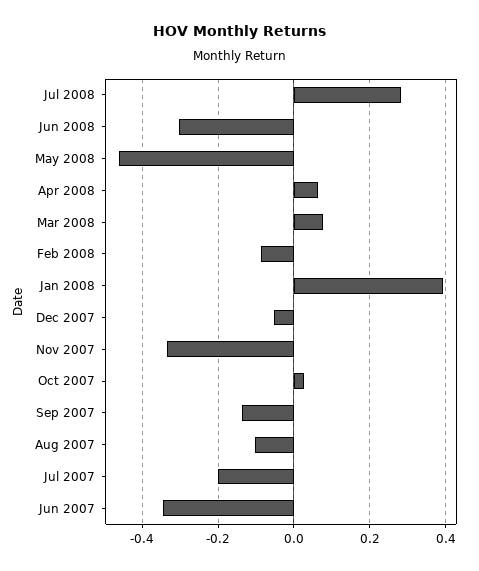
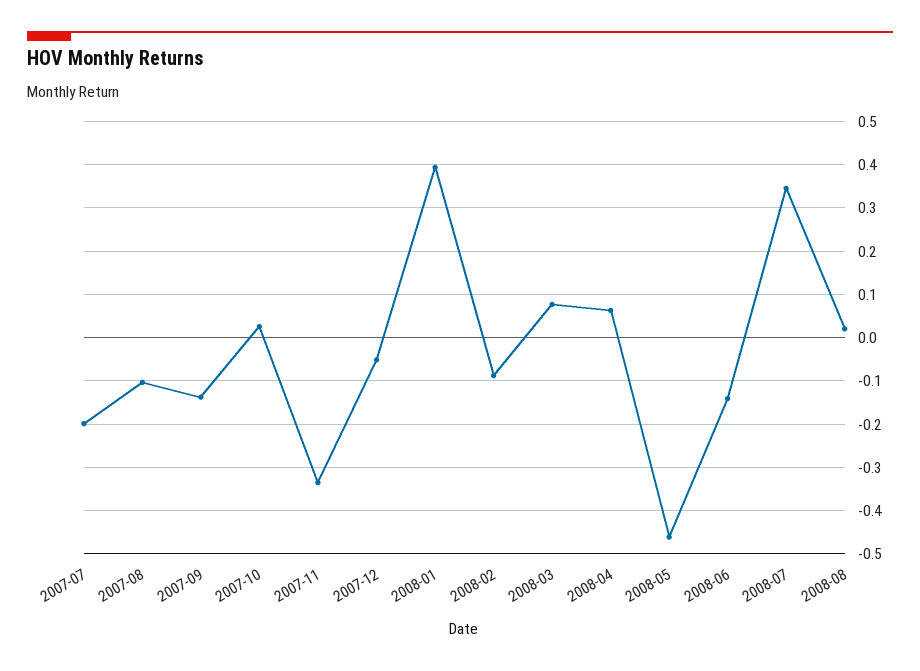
Jul 2008: 0.28 -> 0.34
Jun 2008: -0.3 -> -0.14
Jun 2007: -0.34 -> none
2008-08: none -> 0.02

